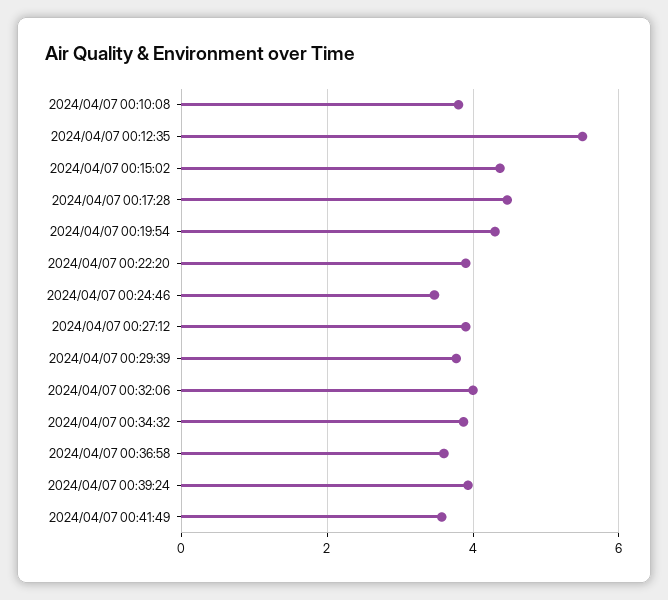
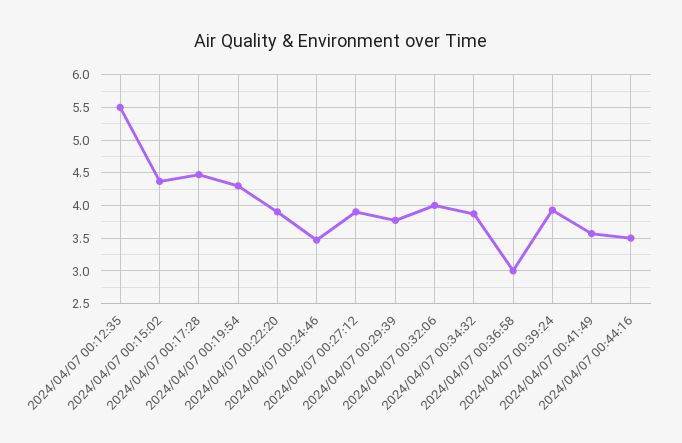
2024/04/07 00:10:08: 3.8 -> none
2024/04/07 00:36:58: 3.6 -> 3
2024/04/07 00:44:16: none -> 3.5

